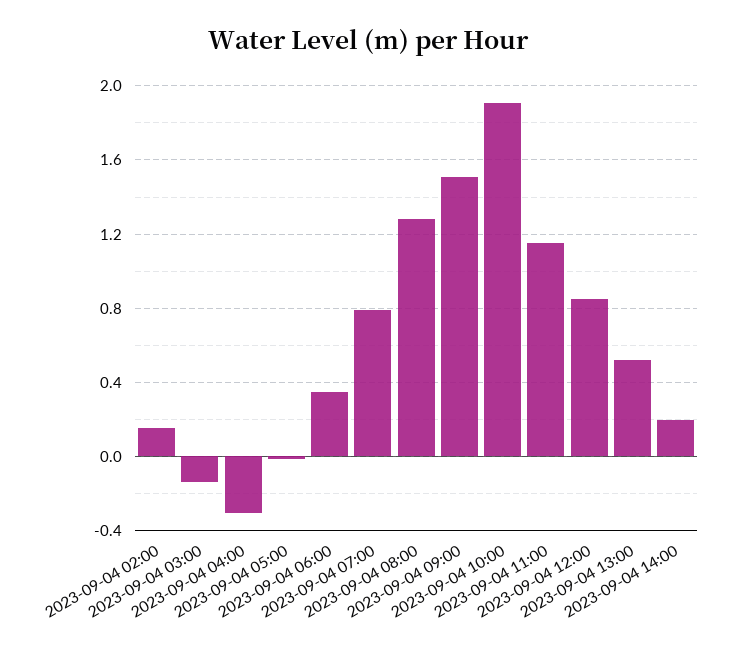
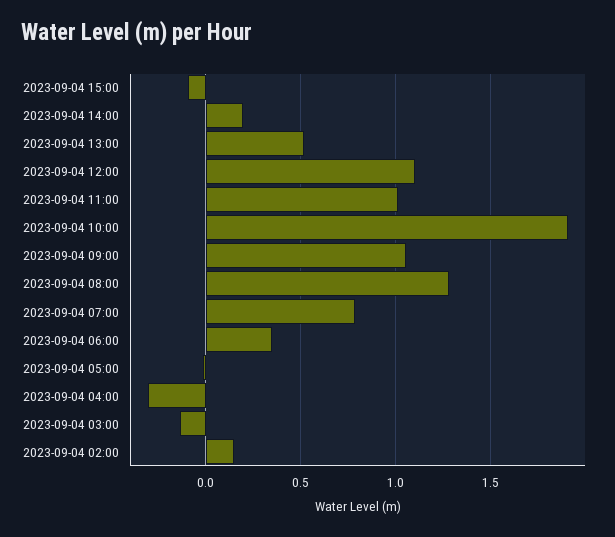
2023-09-04 09:00: 1.5 -> 1.05
2023-09-04 11:00: 1.15 -> 1
2023-09-04 12:00: 0.85 -> 1.1
2023-09-04 15:00: none -> -0.1

